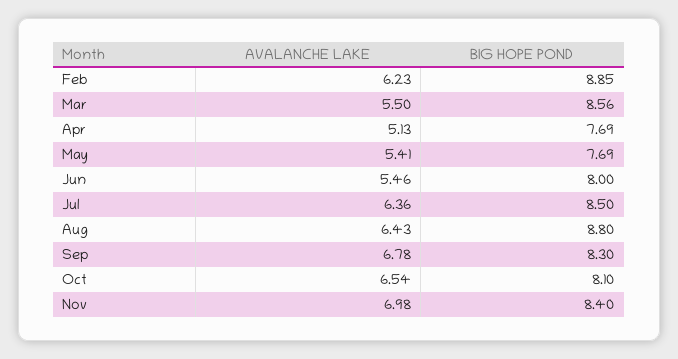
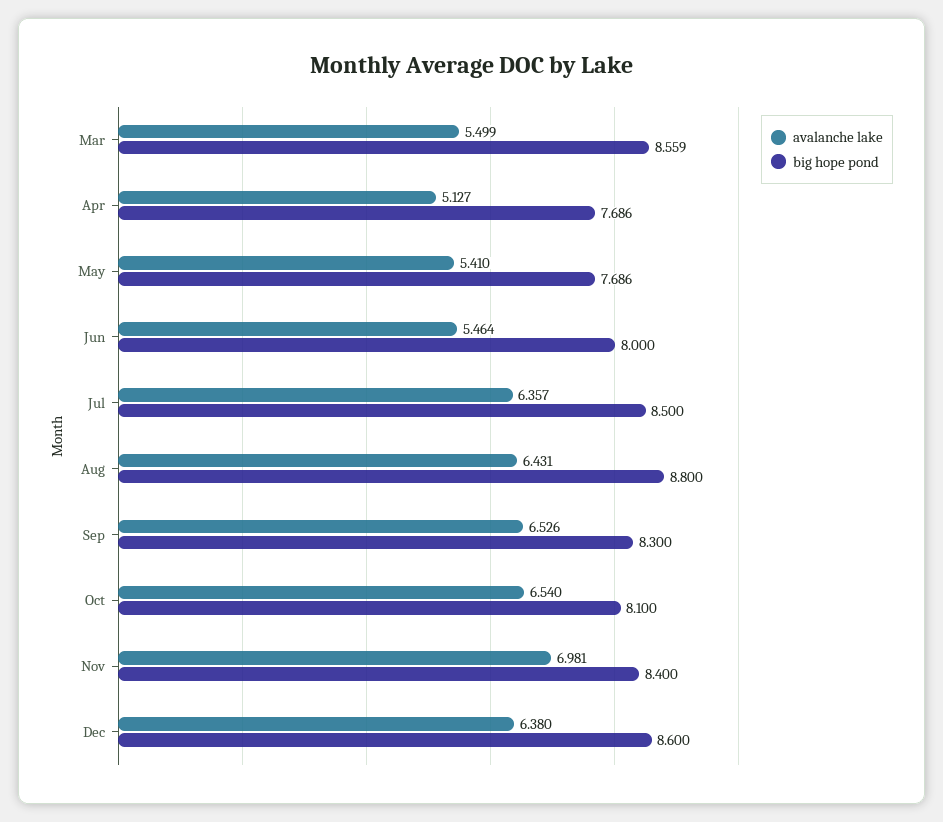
AVALANCHE LAKE, Feb: 6.23 -> none
BIG HOPE POND, Feb: 8.85 -> none
AVALANCHE LAKE, Sep: 6.78 -> 6.526
AVALANCHE LAKE, Dec: none -> 6.38
BIG HOPE POND, Dec: none -> 8.6

